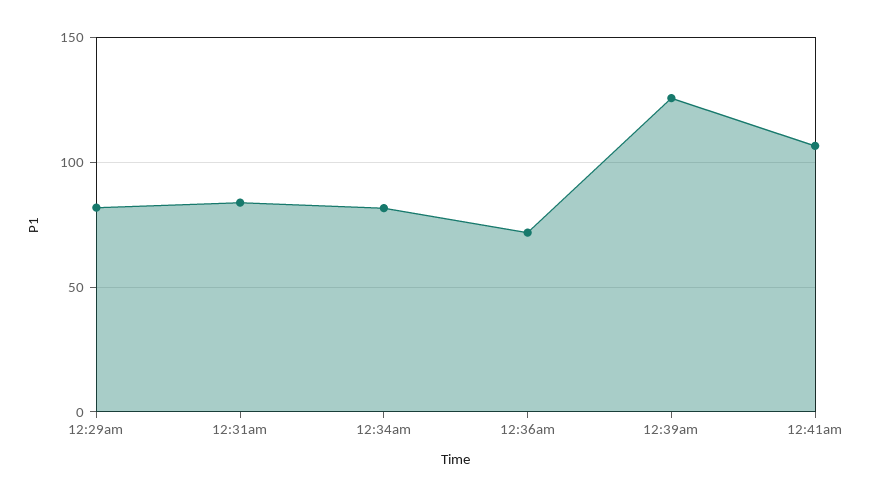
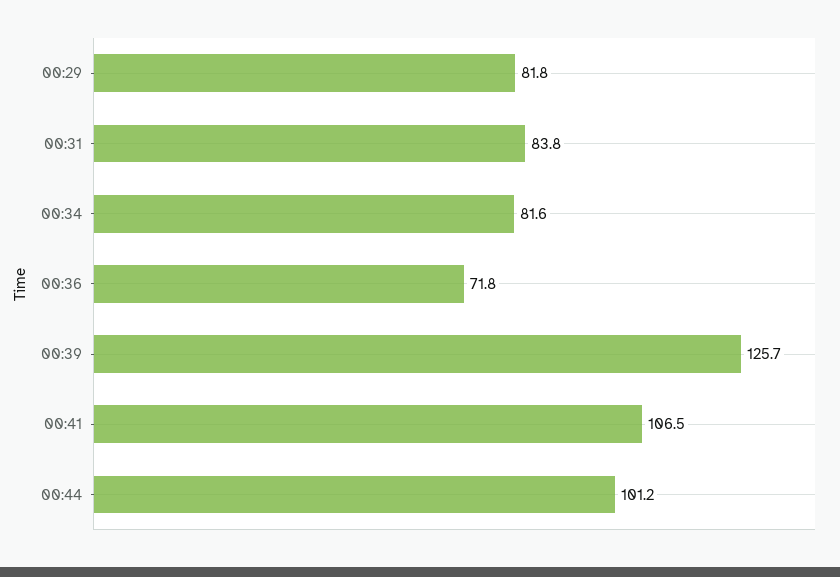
00:44: none -> 101.2

